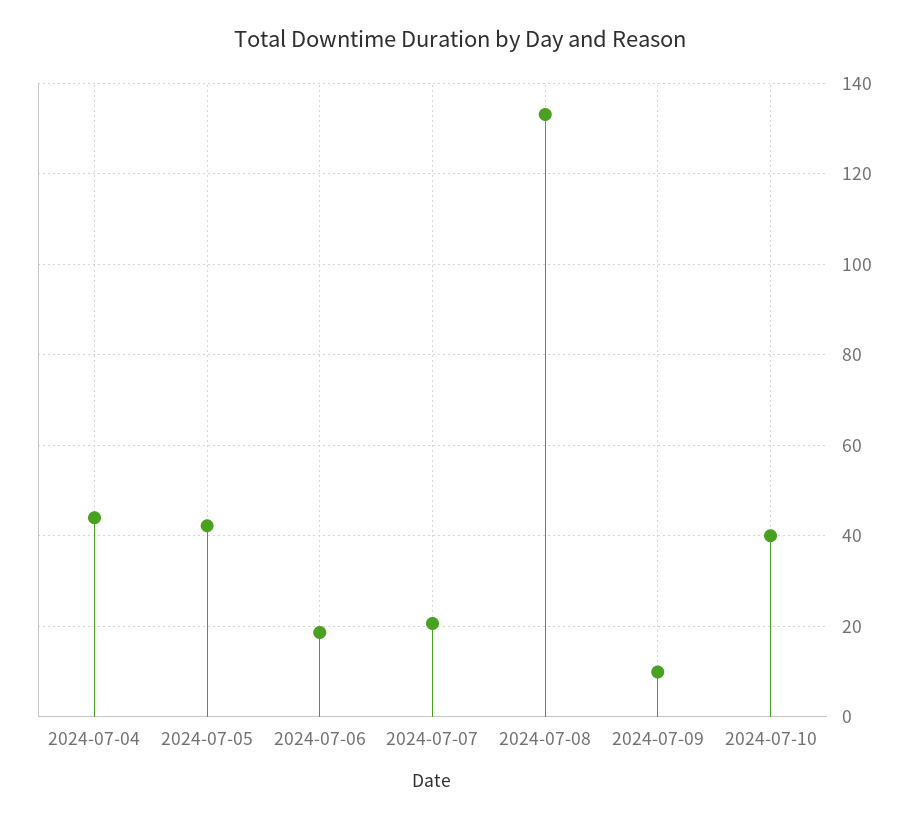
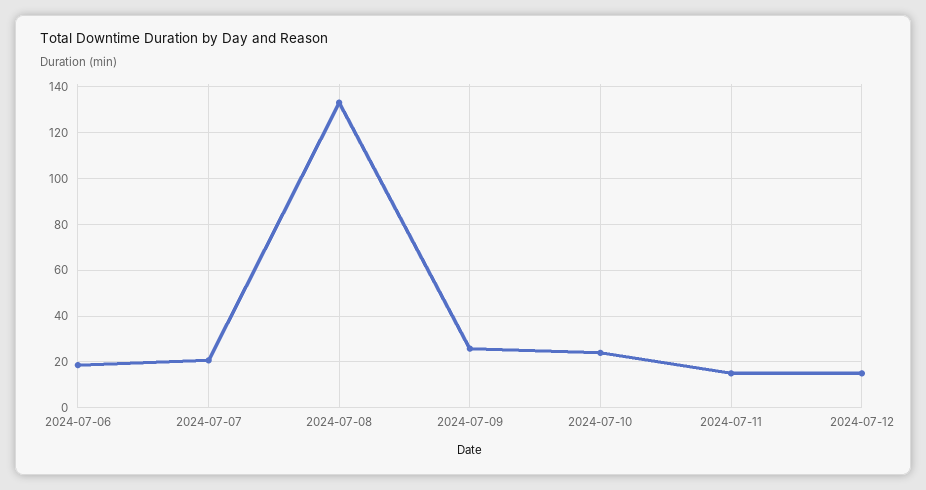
2024-07-04: 44 -> none
2024-07-05: 42 -> none
2024-07-09: 10 -> 25
2024-07-10: 40 -> 25
2024-07-11: none -> 15
2024-07-12: none -> 15

